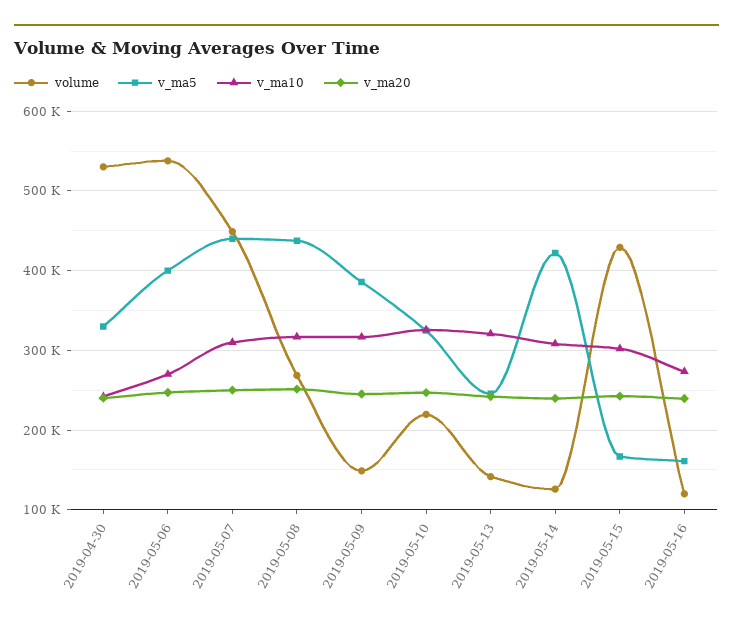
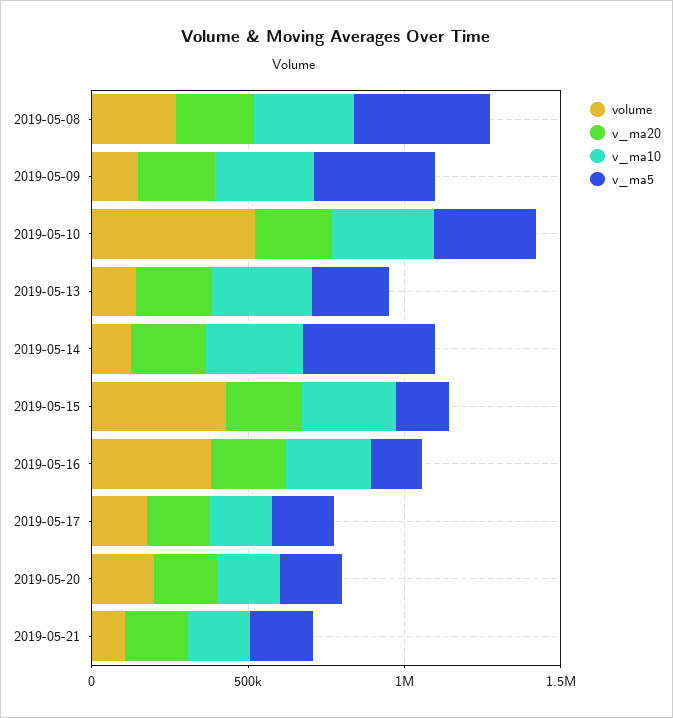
volume, 2019-04-30: 530000 -> none
v_ma5, 2019-04-30: 330000 -> none
v_ma10, 2019-04-30: 240000 -> none
v_ma20, 2019-04-30: 240000 -> none
volume, 2019-05-06: 540000 -> none
v_ma5, 2019-05-06: 400000 -> none
v_ma10, 2019-05-06: 270000 -> none
v_ma20, 2019-05-06: 250000 -> none
volume, 2019-05-07: 450000 -> none
v_ma5, 2019-05-07: 440000 -> none
v_ma10, 2019-05-07: 310000 -> none
v_ma20, 2019-05-07: 250000 -> none
volume, 2019-05-10: 220000 -> 500000
volume, 2019-05-16: 120000 -> 400000
volume, 2019-05-17: none -> 200000
v_ma20, 2019-05-17: none -> 200000
v_ma10, 2019-05-17: none -> 200000
v_ma5, 2019-05-17: none -> 200000
volume, 2019-05-20: none -> 200000
v_ma20, 2019-05-20: none -> 200000
v_ma10, 2019-05-20: none -> 200000
v_ma5, 2019-05-20: none -> 200000
volume, 2019-05-21: none -> 100000
v_ma20, 2019-05-21: none -> 200000
v_ma10, 2019-05-21: none -> 200000
v_ma5, 2019-05-21: none -> 200000

